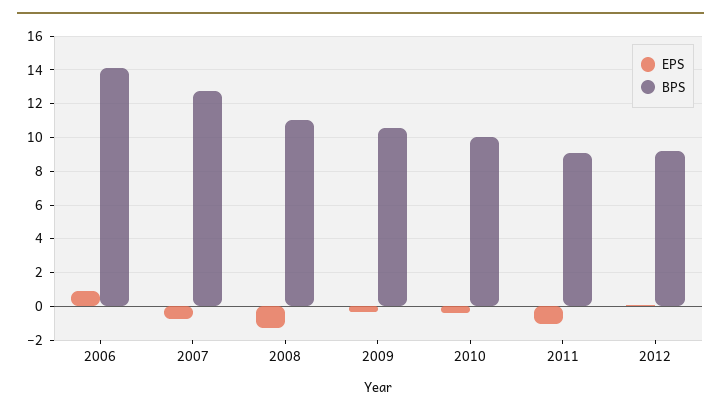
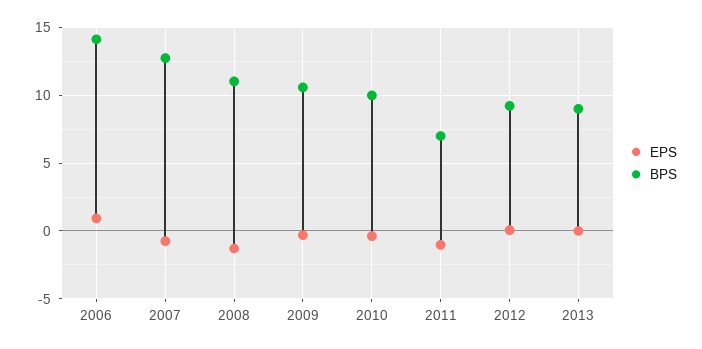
BPS, 2011: 9 -> 7
EPS, 2013: none -> 0
BPS, 2013: none -> 9

